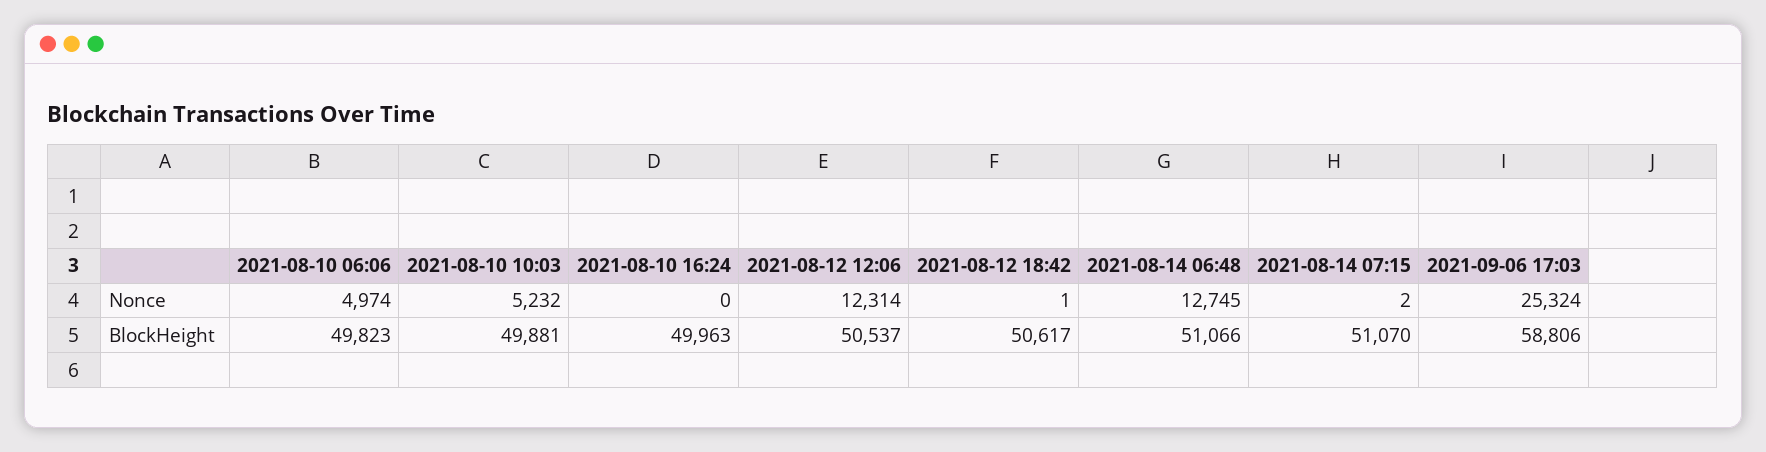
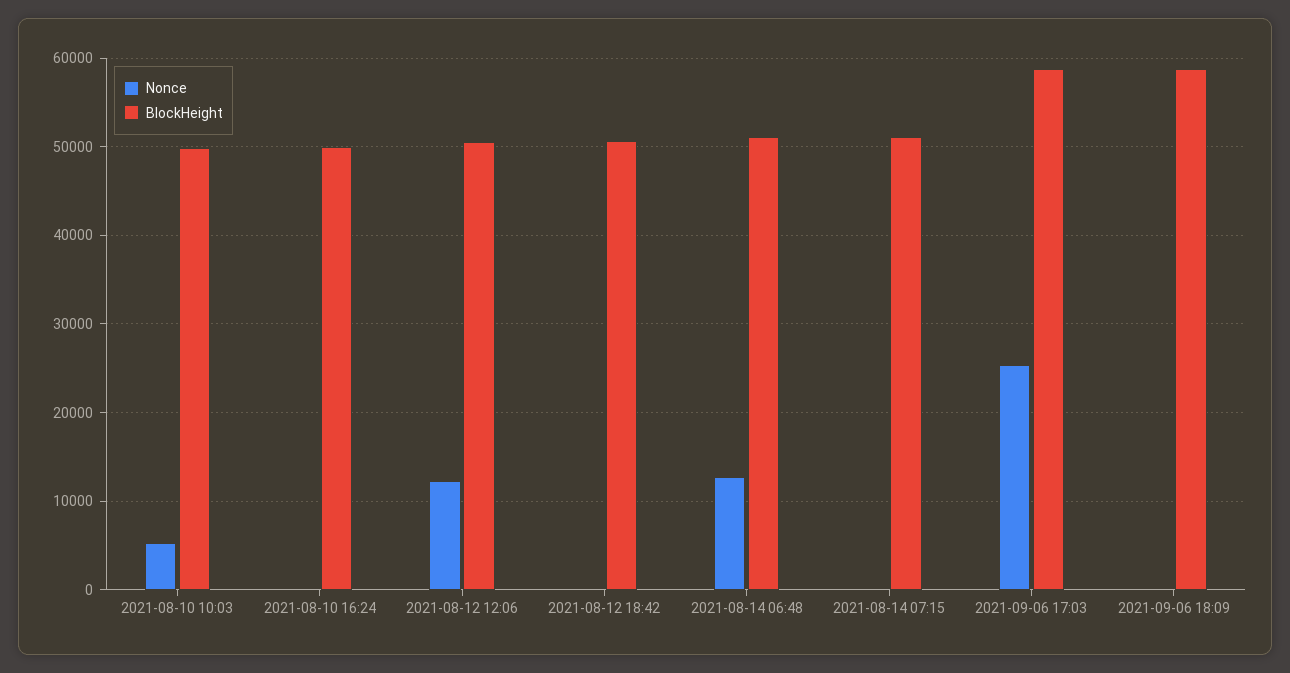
Nonce, 2021-08-10 06:06: 4974 -> none
BlockHeight, 2021-08-10 06:06: 49823 -> none
Nonce, 2021-09-06 18:09: none -> 0
BlockHeight, 2021-09-06 18:09: none -> 59000

